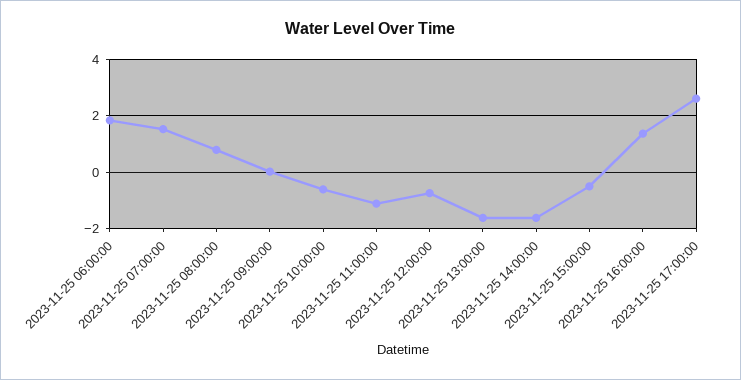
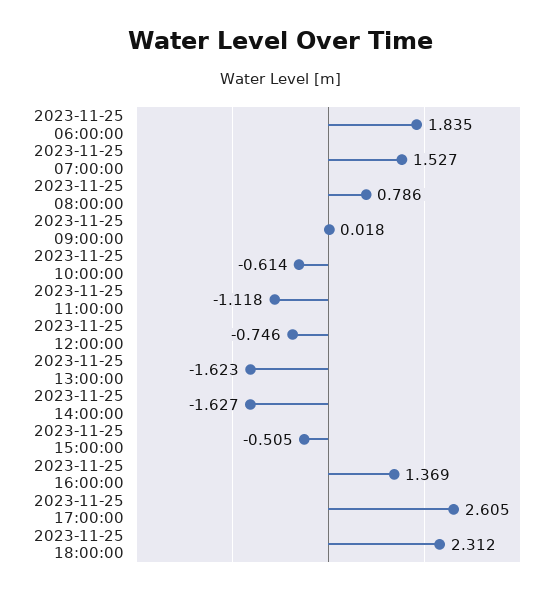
2023-11-25 18:00:00: none -> 2.312

